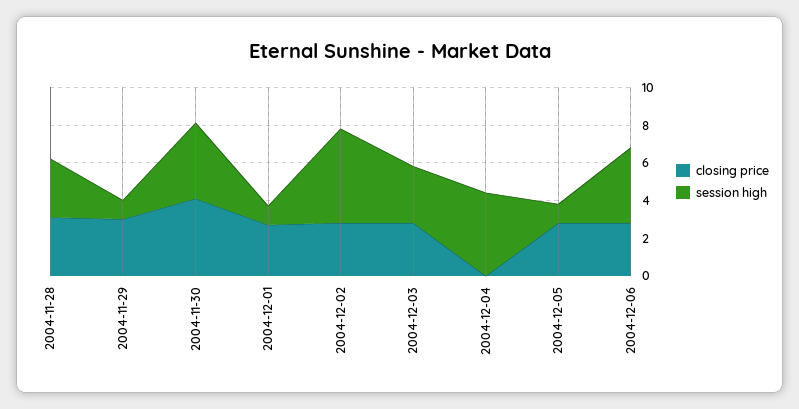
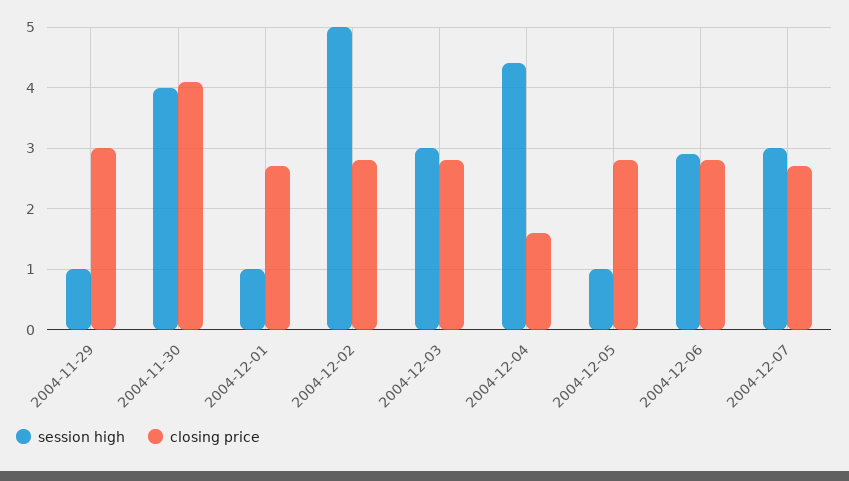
closing price, 2004-11-28: 3 -> none
session high, 2004-11-28: 3 -> none
closing price, 2004-12-04: 0 -> 1.6
session high, 2004-12-06: 4 -> 2.9
session high, 2004-12-07: none -> 3
closing price, 2004-12-07: none -> 2.7

